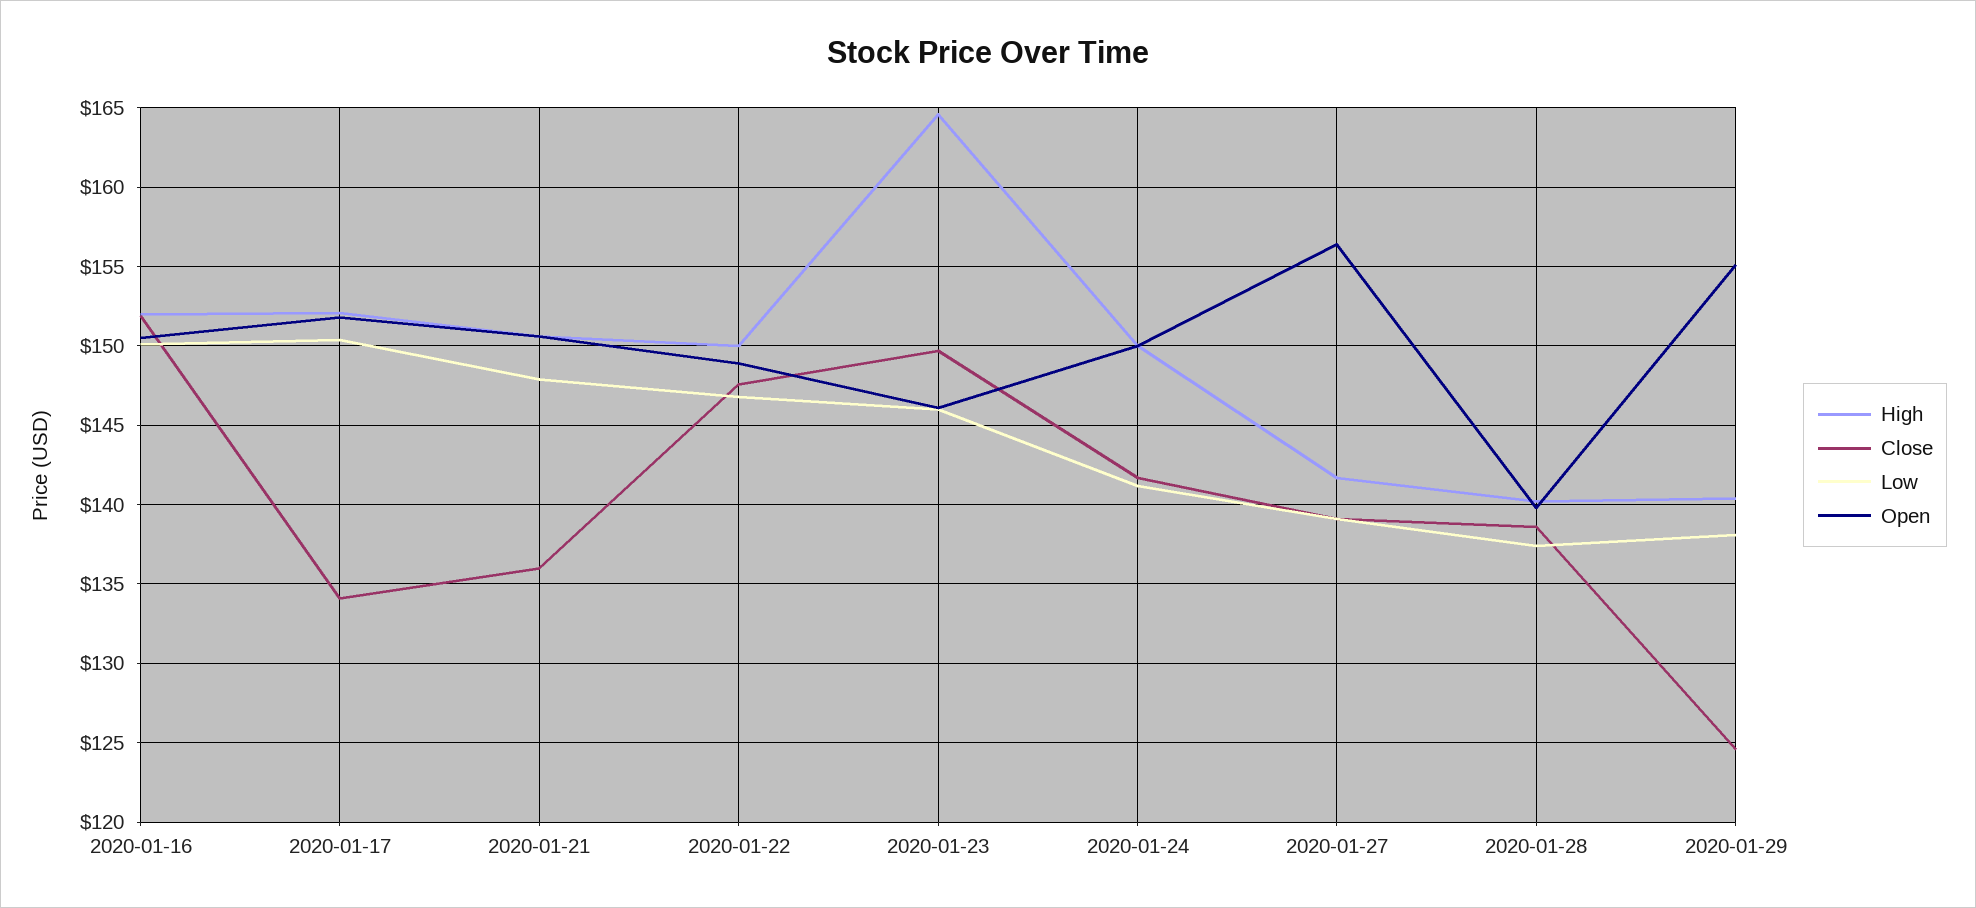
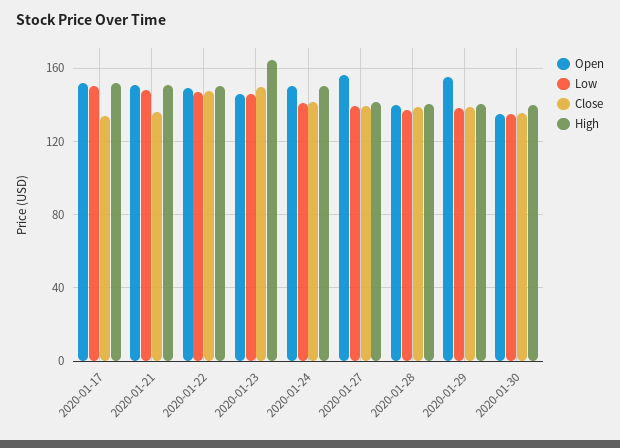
High, 2020-01-16: 152 -> none
Close, 2020-01-16: 152 -> none
Low, 2020-01-16: 150 -> none
Open, 2020-01-16: 150.5 -> none
Close, 2020-01-29: 124.5 -> 140
Open, 2020-01-30: none -> 135
Low, 2020-01-30: none -> 135
Close, 2020-01-30: none -> 135
High, 2020-01-30: none -> 140

